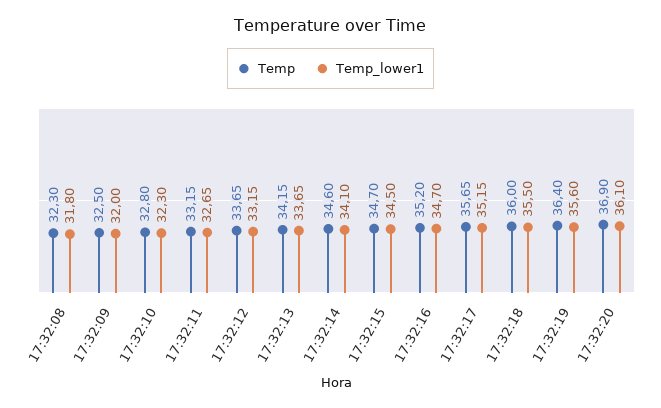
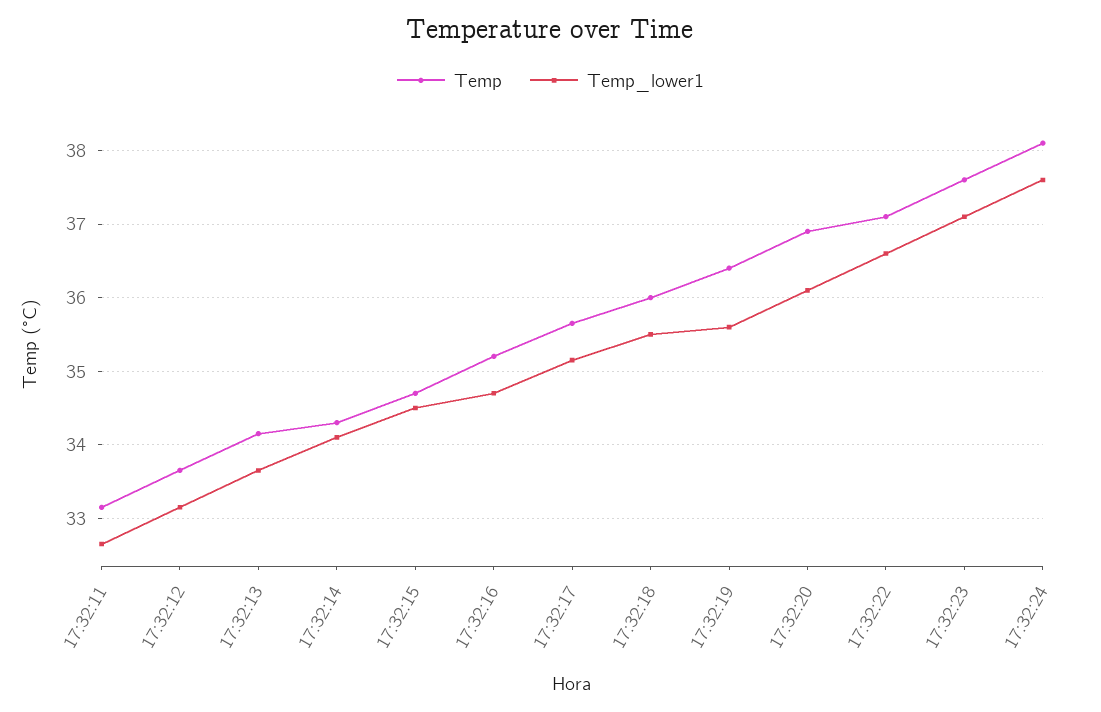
Temp, 17:32:08: 32.3 -> none
Temp_lower1, 17:32:08: 31.8 -> none
Temp, 17:32:09: 32.5 -> none
Temp_lower1, 17:32:09: 32 -> none
Temp, 17:32:10: 32.8 -> none
Temp_lower1, 17:32:10: 32.3 -> none
Temp, 17:32:14: 34.6 -> 34.3
Temp, 17:32:22: none -> 37.1
Temp_lower1, 17:32:22: none -> 36.6
Temp, 17:32:23: none -> 37.6
Temp_lower1, 17:32:23: none -> 37.1
Temp, 17:32:24: none -> 38.1
Temp_lower1, 17:32:24: none -> 37.6

